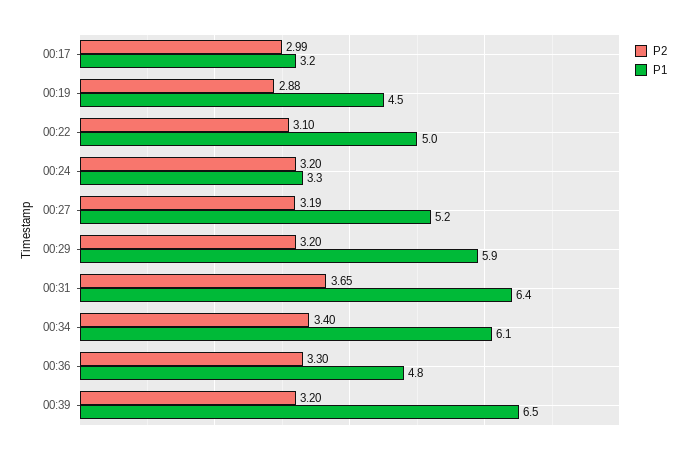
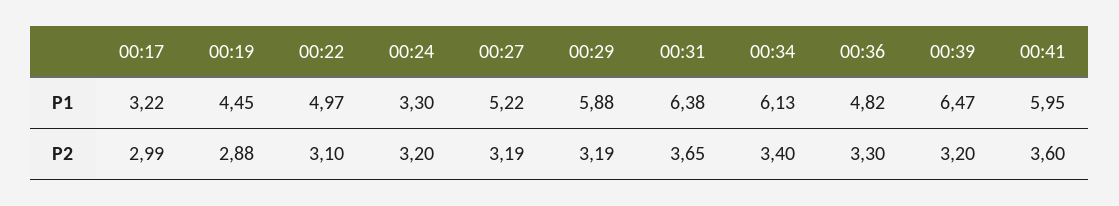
P2, 00:29: 3.2 -> 3.19
P1, 00:41: none -> 5.95
P2, 00:41: none -> 3.6

